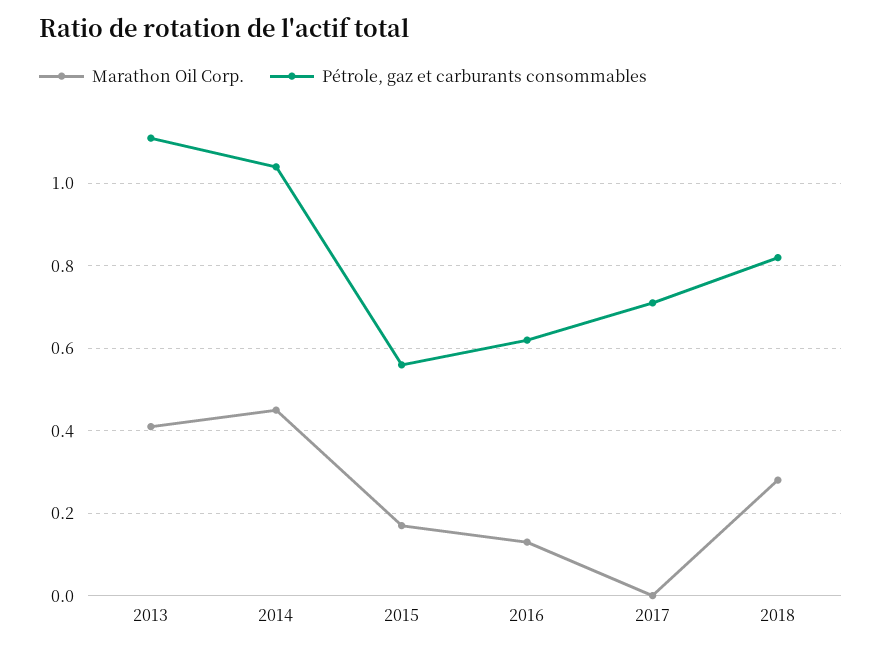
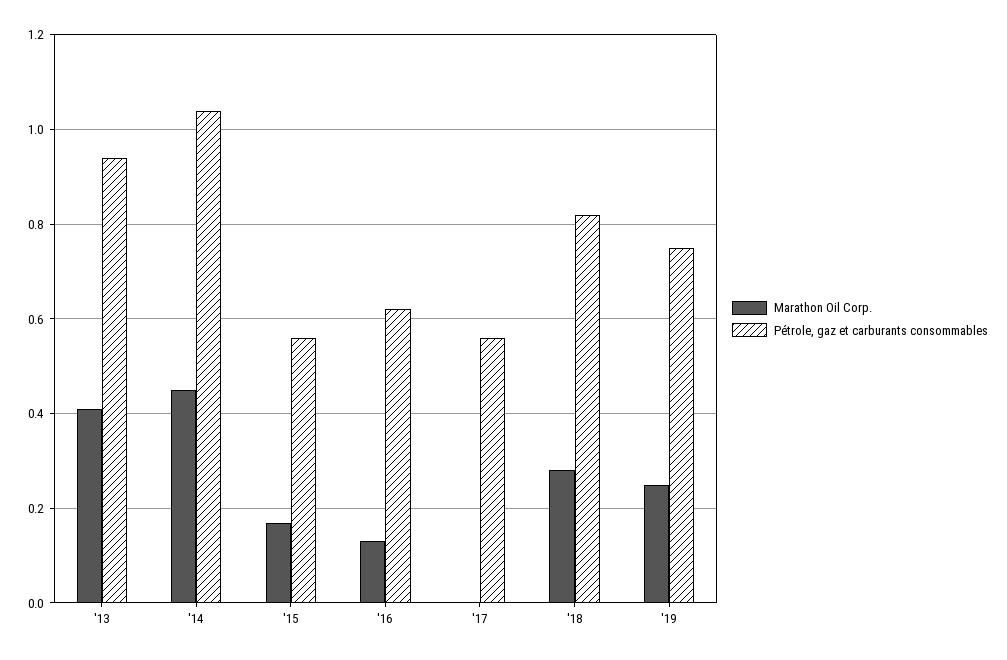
Pétrole, gaz et carburants consommables, 2013: 1.1 -> 0.95
Pétrole, gaz et carburants consommables, 2017: 0.7 -> 0.55
Marathon Oil Corp., '19: none -> 0.25
Pétrole, gaz et carburants consommables, '19: none -> 0.75

